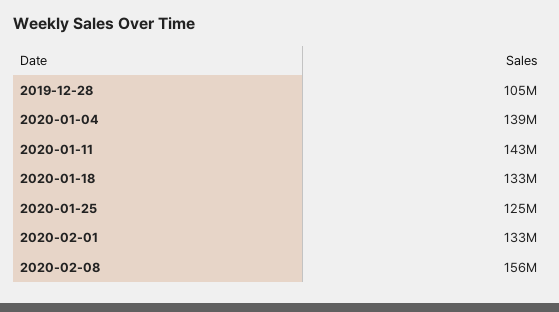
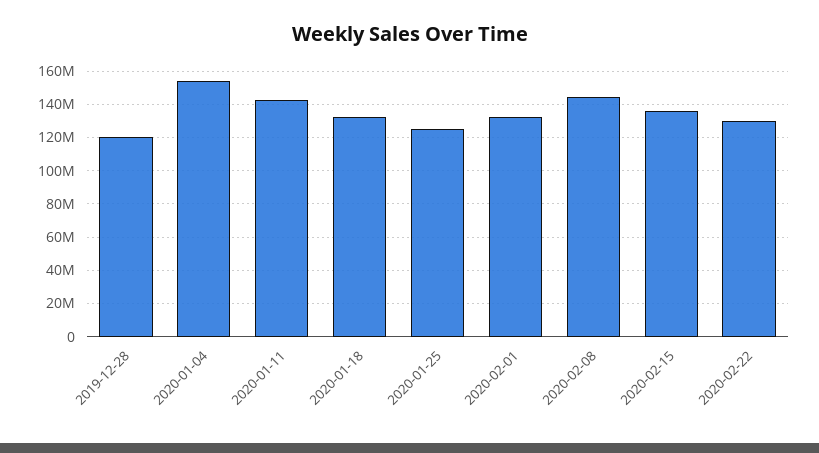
2019-12-28: 105000000 -> 120000000
2020-01-04: 139000000 -> 155000000
2020-02-08: 156000000 -> 145000000
2020-02-15: none -> 135000000
2020-02-22: none -> 130000000

